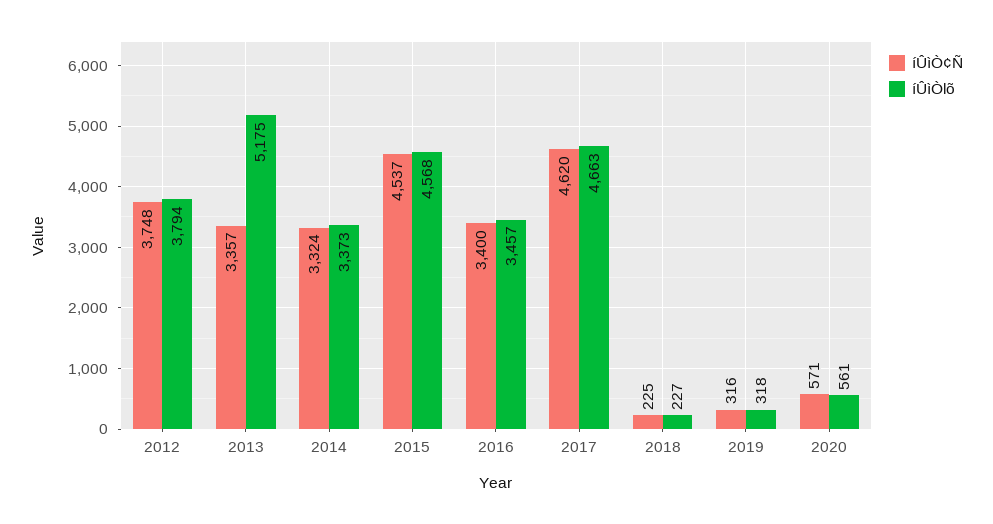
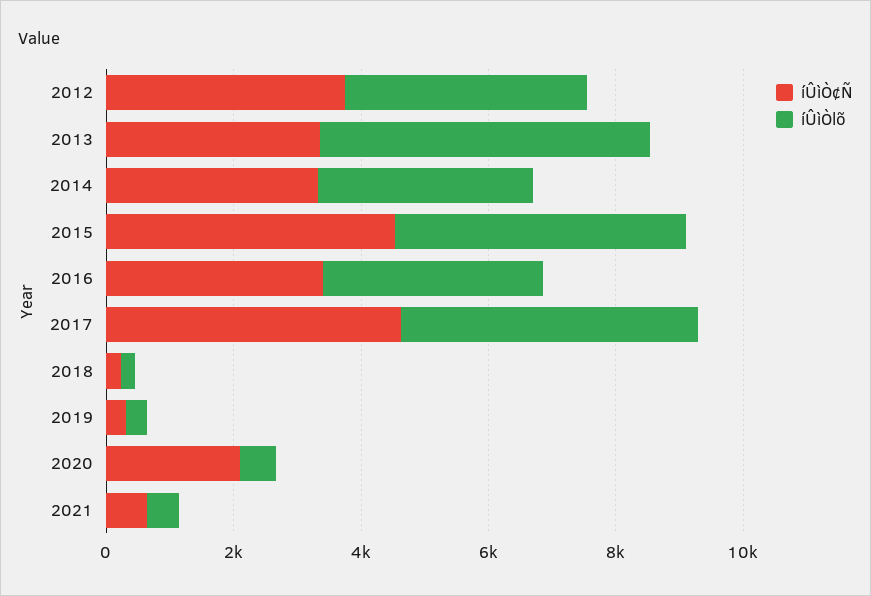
íÛìÒ¢Ñ, 2020: 571 -> 2000
íÛìÒ¢Ñ, 2021: none -> 500
íÛìÒlõ, 2021: none -> 500

